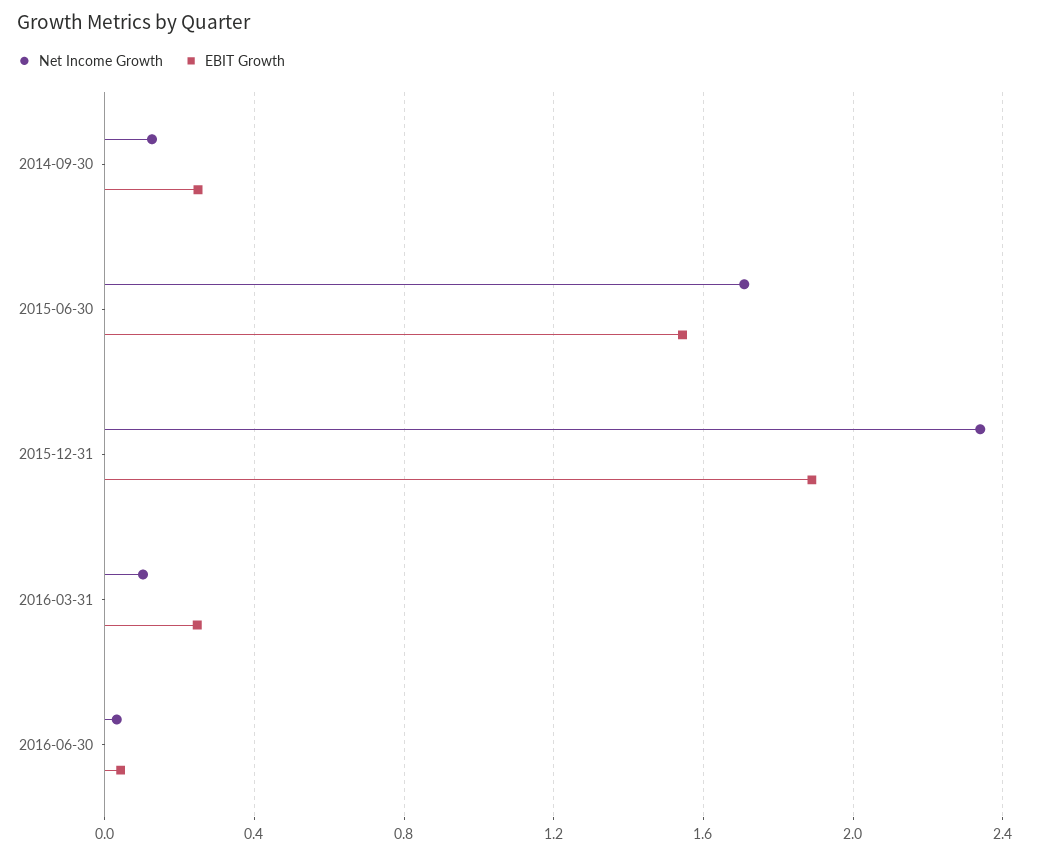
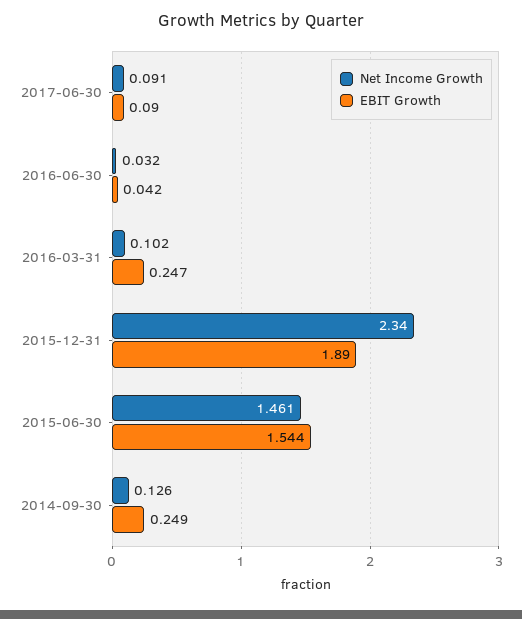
Net Income Growth, 2015-06-30: 1.7 -> 1.461
Net Income Growth, 2017-06-30: none -> 0.091
EBIT Growth, 2017-06-30: none -> 0.09

